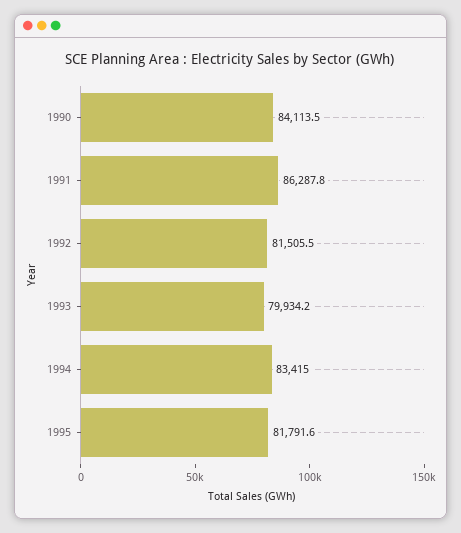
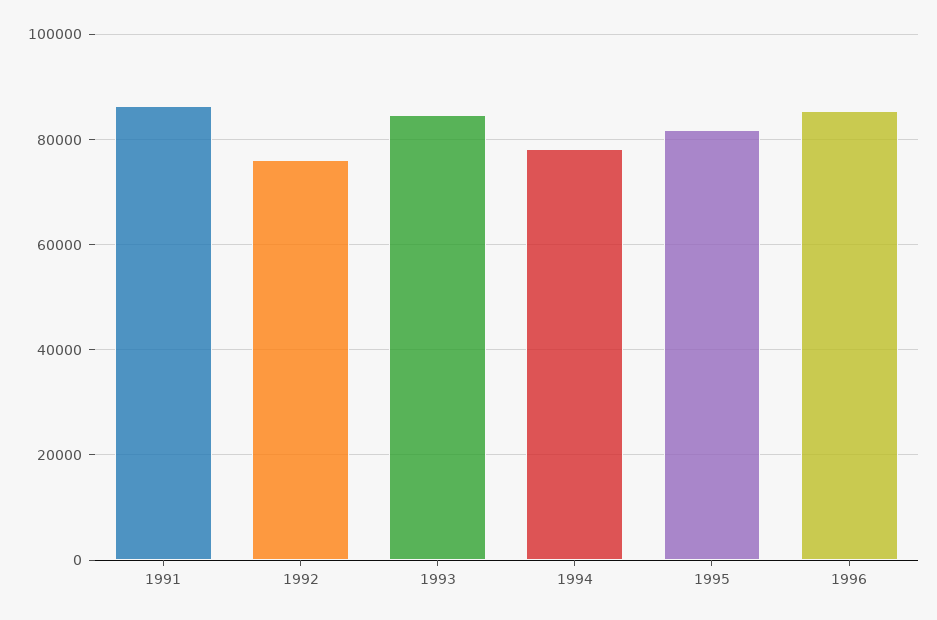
1990: 84113.5 -> none
1992: 81505.5 -> 76000
1993: 79934.2 -> 84000
1994: 83415 -> 78000
1996: none -> 86000

